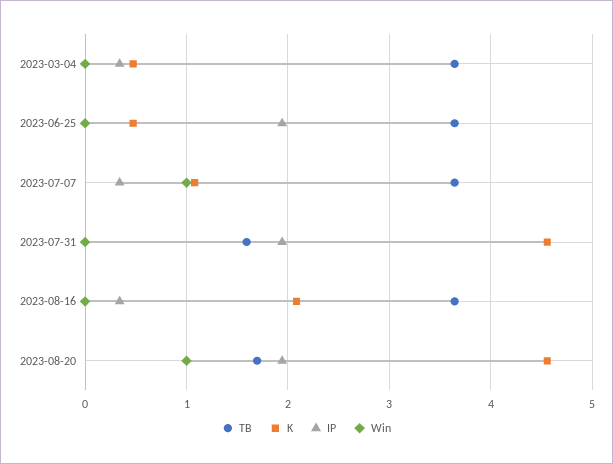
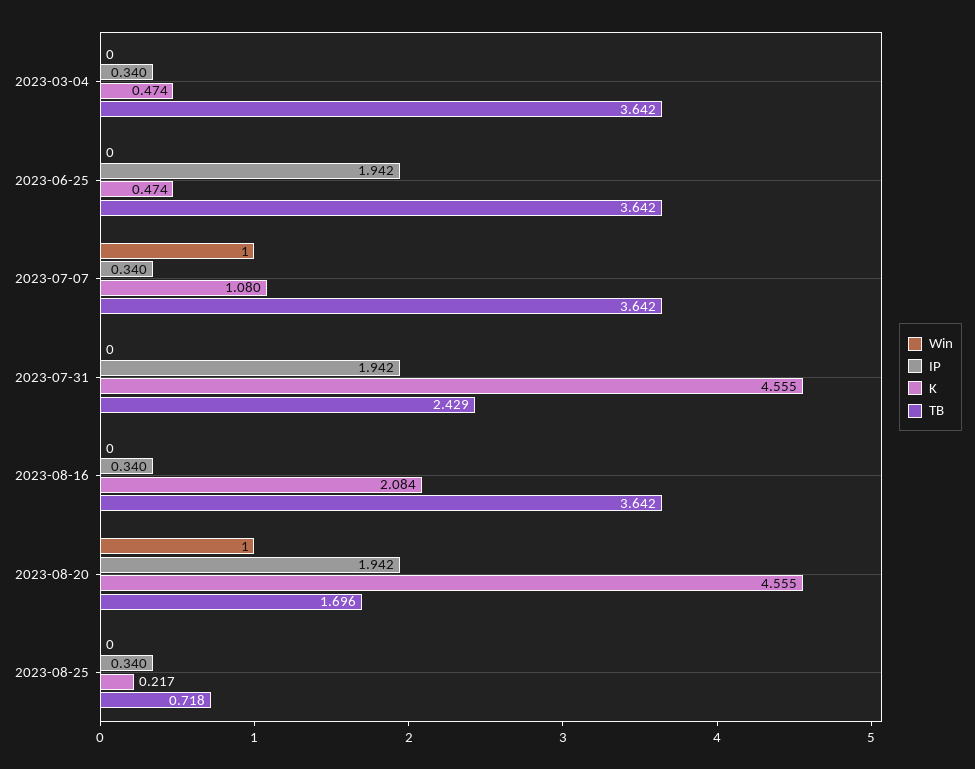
TB, 2023-07-31: 1.6 -> 2.429
Win, 2023-08-25: none -> 0
IP, 2023-08-25: none -> 0.34
K, 2023-08-25: none -> 0.217
TB, 2023-08-25: none -> 0.718

